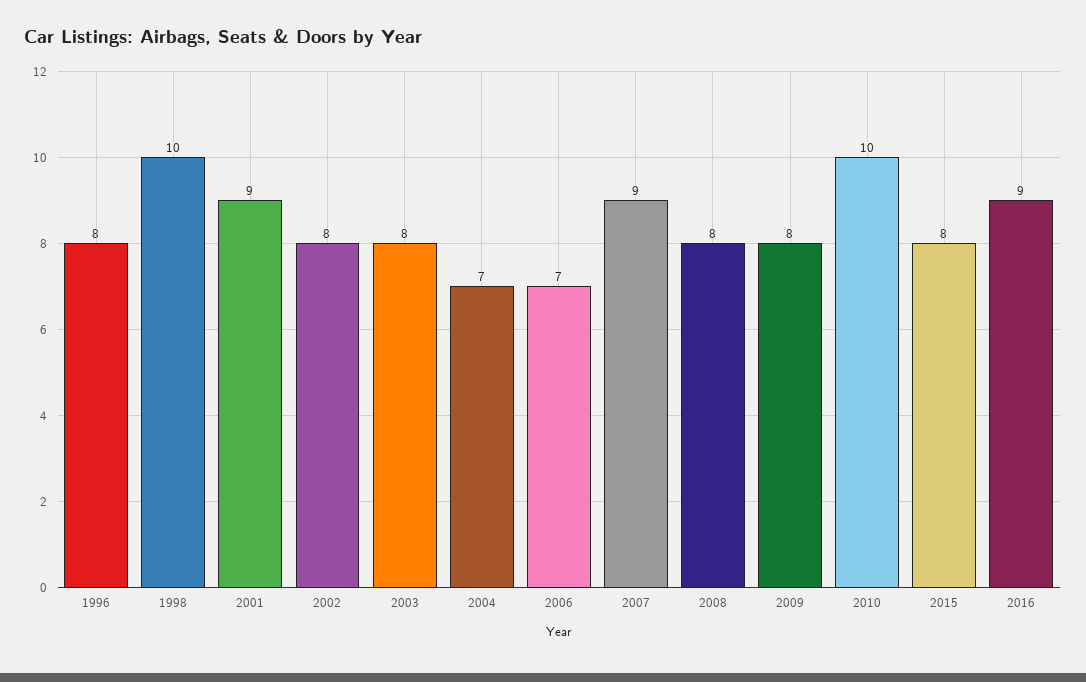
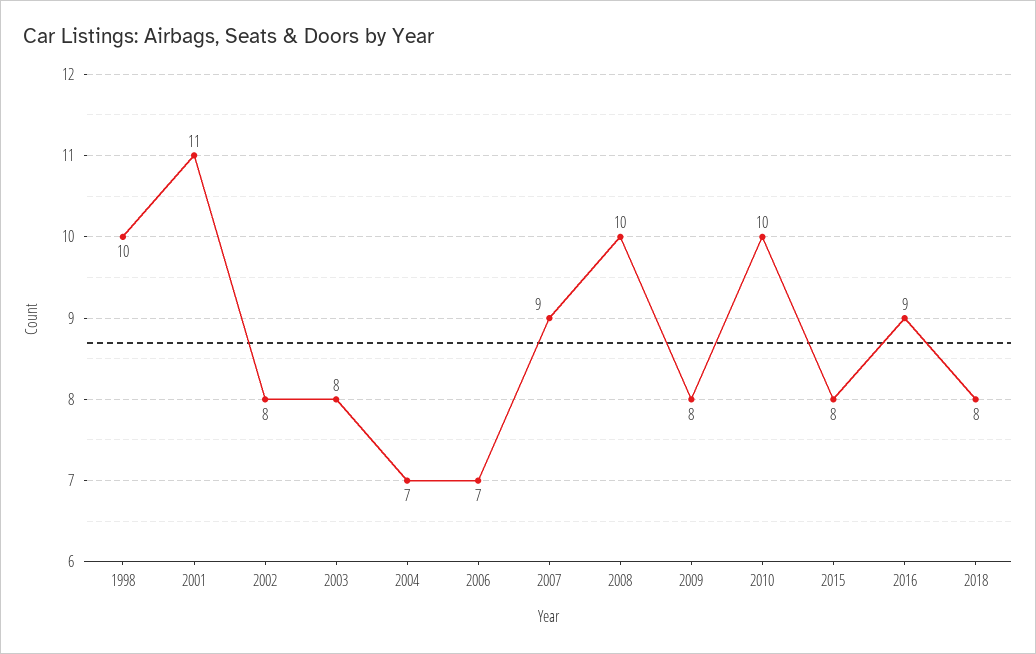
1996: 8 -> none
2001: 9 -> 11
2008: 8 -> 10
2018: none -> 8

